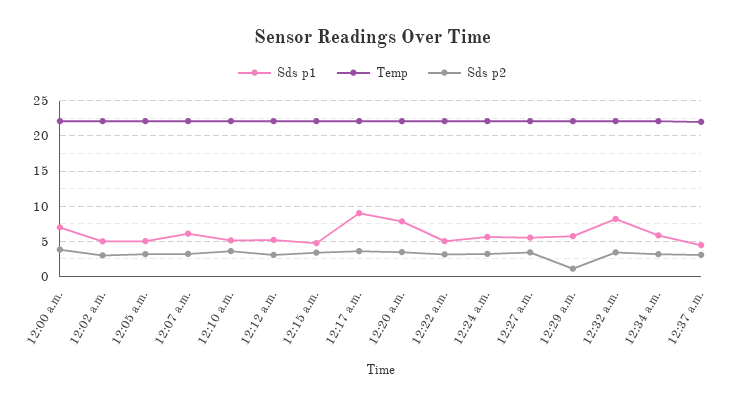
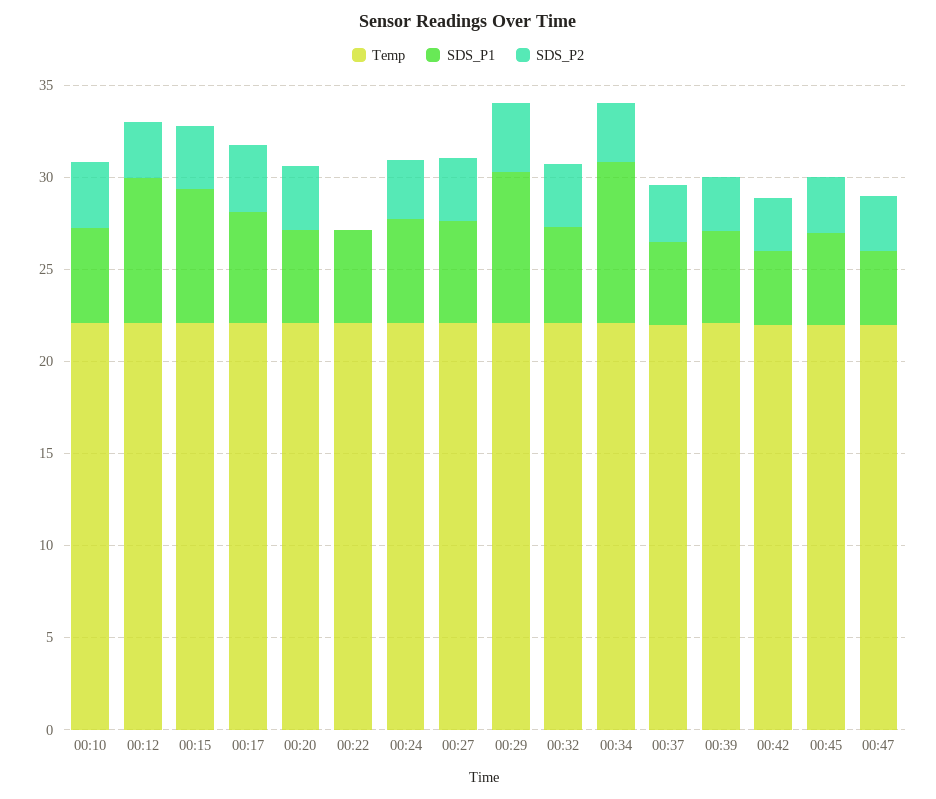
Sds p1, 12:00 a.m.: 7 -> none
Temp, 12:00 a.m.: 22 -> none
Sds p2, 12:00 a.m.: 4 -> none
Sds p1, 12:02 a.m.: 5 -> none
Temp, 12:02 a.m.: 22 -> none
Sds p2, 12:02 a.m.: 3 -> none
Sds p1, 12:05 a.m.: 5 -> none
Temp, 12:05 a.m.: 22 -> none
Sds p2, 12:05 a.m.: 3 -> none
Sds p1, 12:07 a.m.: 6 -> none
Temp, 12:07 a.m.: 22 -> none
Sds p2, 12:07 a.m.: 3 -> none
Sds p1, 12:12 a.m.: 5 -> 8
Sds p1, 12:15 a.m.: 5 -> 7
Sds p1, 12:17 a.m.: 9 -> 6
Sds p1, 12:20 a.m.: 8 -> 5
Sds p2, 12:22 a.m.: 3 -> 0
Sds p1, 12:29 a.m.: 6 -> 8
Sds p2, 12:29 a.m.: 1 -> 4
Sds p1, 12:32 a.m.: 8 -> 5
Sds p1, 12:34 a.m.: 6 -> 9
Temp, 00:39: none -> 22
Sds p1, 00:39: none -> 5
Sds p2, 00:39: none -> 3
Temp, 00:42: none -> 22
Sds p1, 00:42: none -> 4
Sds p2, 00:42: none -> 3
Temp, 00:45: none -> 22
Sds p1, 00:45: none -> 5
Sds p2, 00:45: none -> 3
Temp, 00:47: none -> 22
Sds p1, 00:47: none -> 4
Sds p2, 00:47: none -> 3

